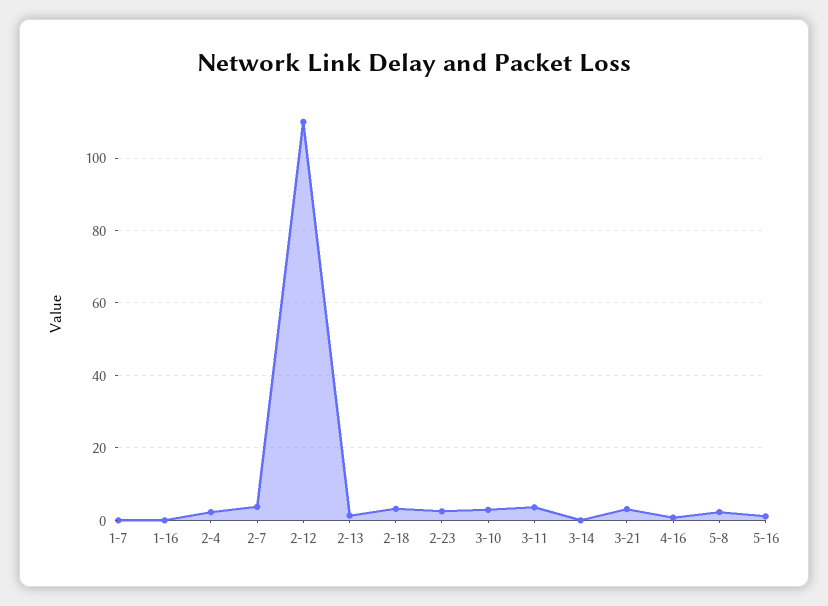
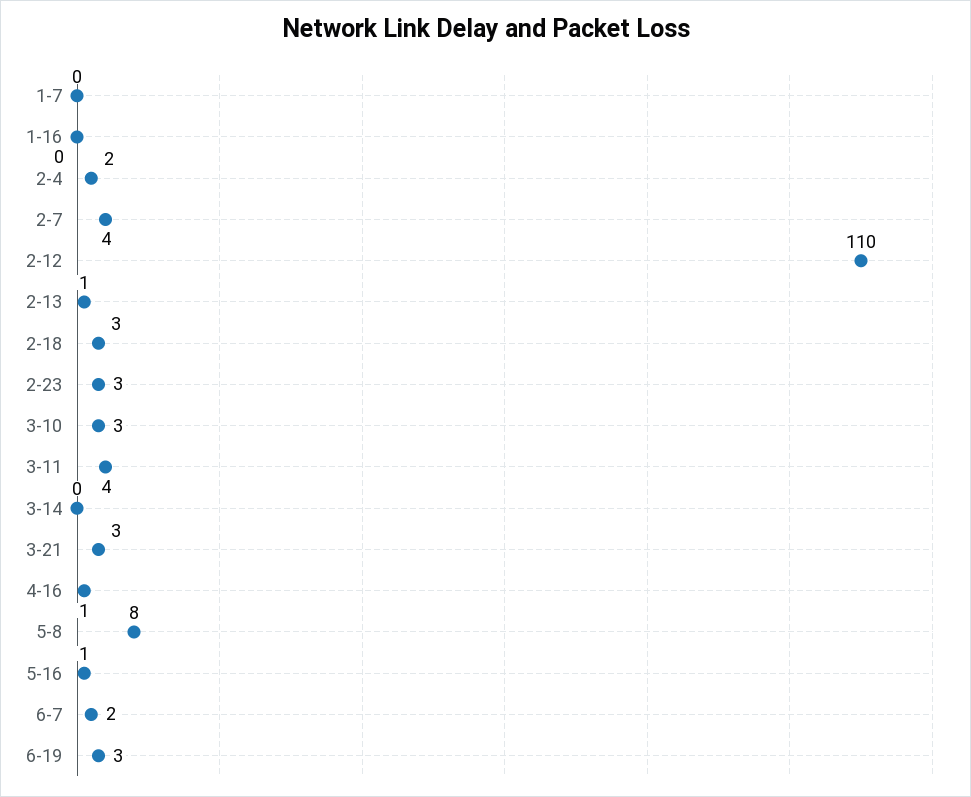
5-8: 2 -> 8
6-7: none -> 2
6-19: none -> 3

